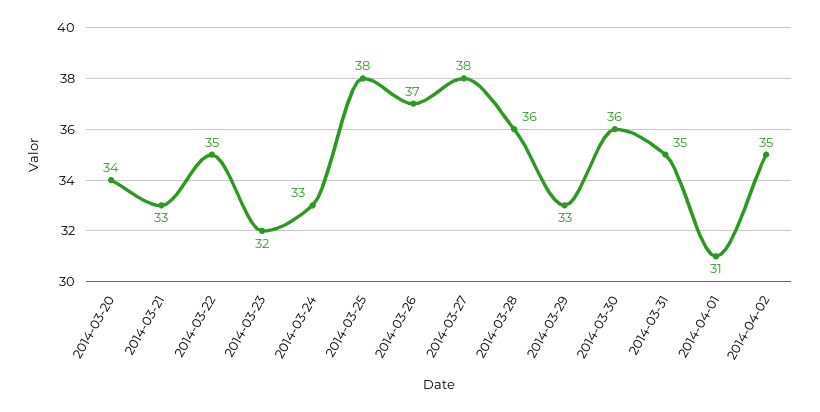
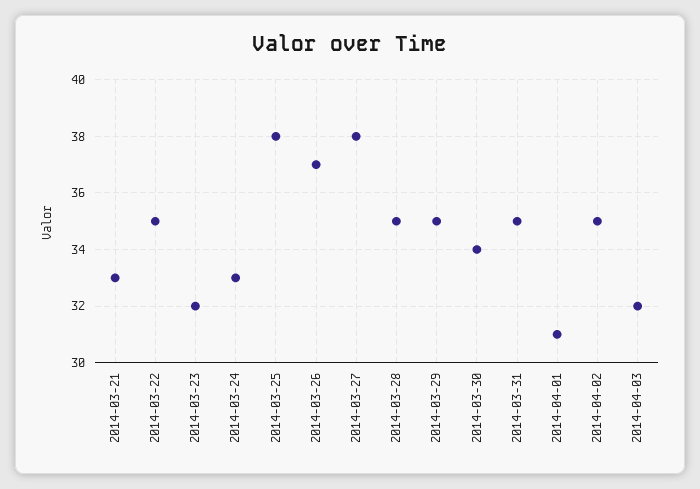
2014-03-20: 34 -> none
2014-03-28: 36 -> 35
2014-03-29: 33 -> 35
2014-03-30: 36 -> 34
2014-04-03: none -> 32

